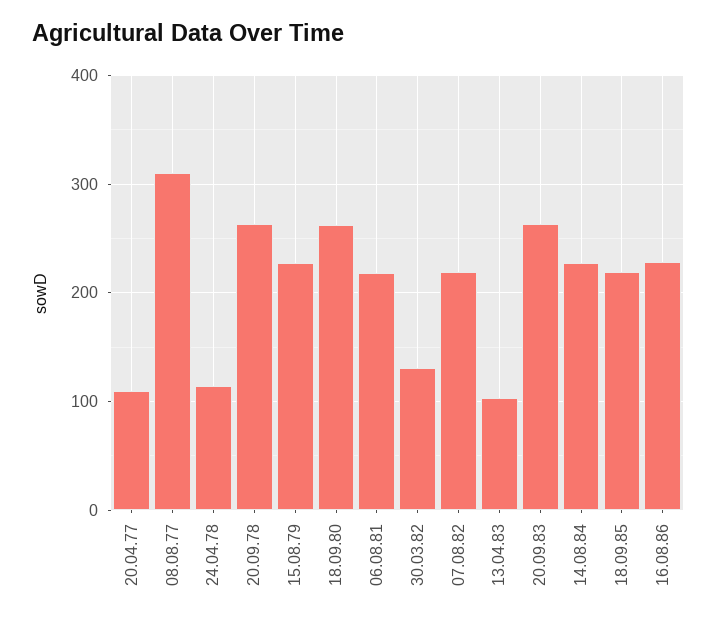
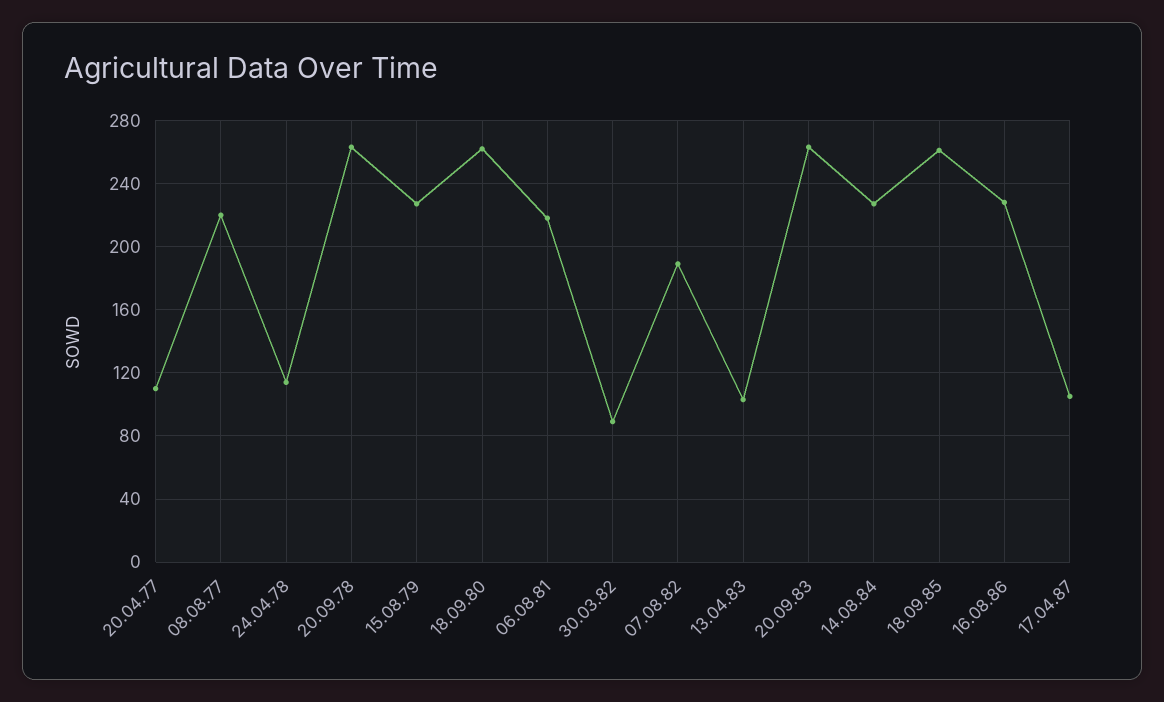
08.08.77: 310 -> 220
30.03.82: 130 -> 90
07.08.82: 220 -> 190
18.09.85: 220 -> 260
17.04.87: none -> 105

